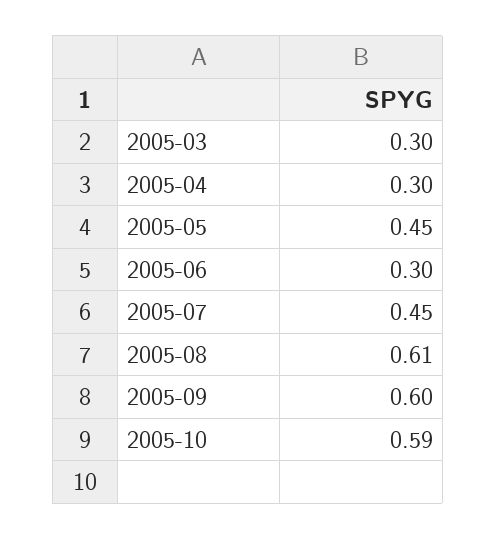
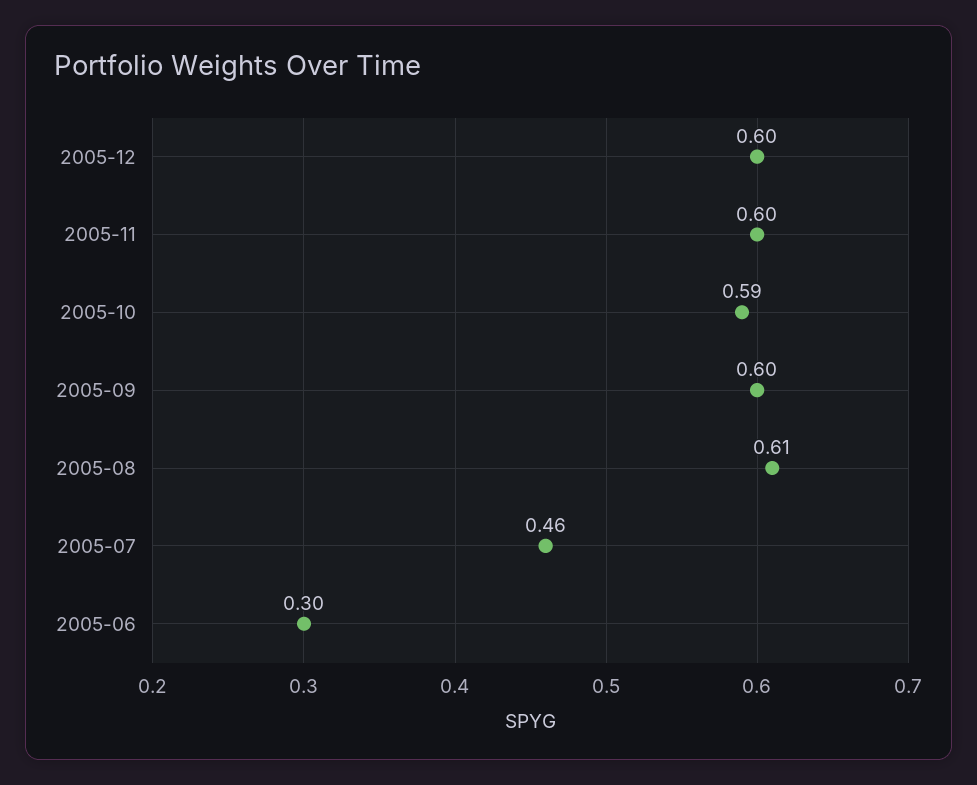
2005-03: 0.3 -> none
2005-04: 0.3 -> none
2005-05: 0.45 -> none
2005-07: 0.45 -> 0.46
2005-12: none -> 0.6
2005-11: none -> 0.6

